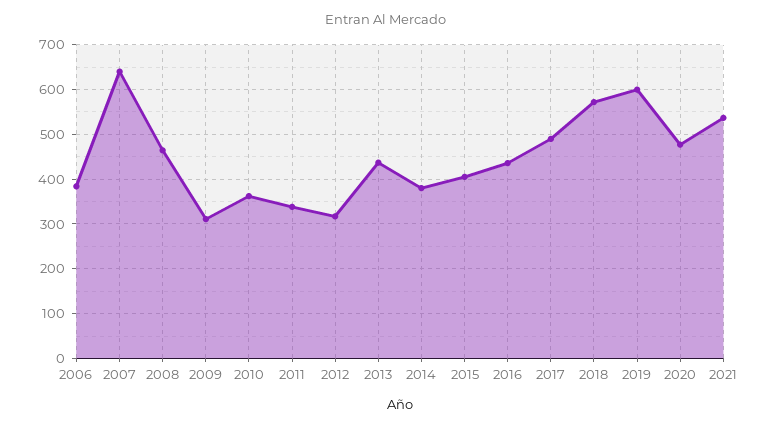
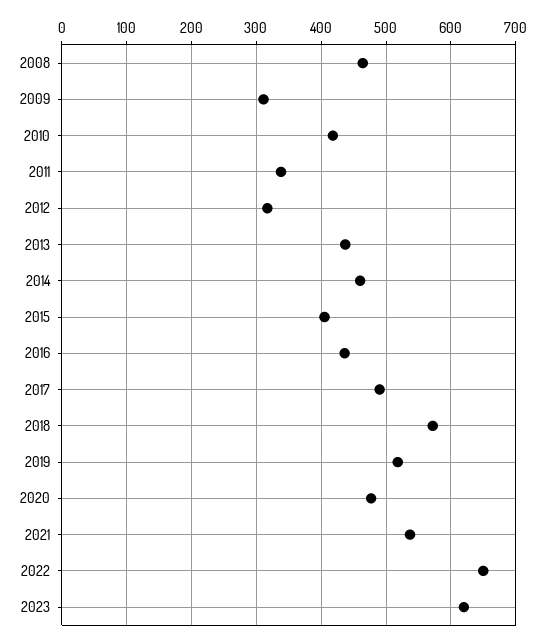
2006: 380 -> none
2007: 640 -> none
2010: 360 -> 420
2014: 380 -> 460
2019: 600 -> 520
2022: none -> 650
2023: none -> 620

